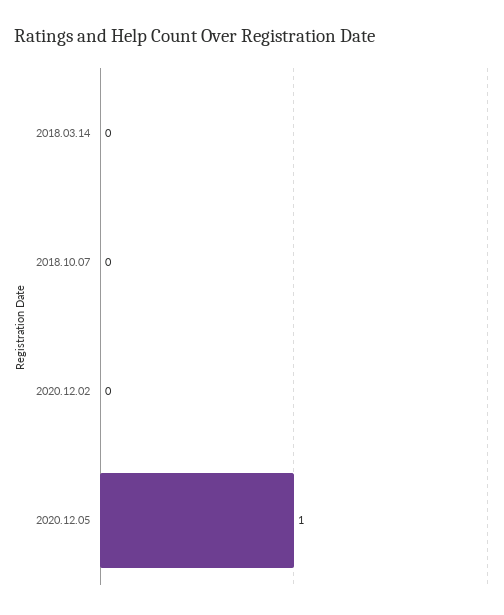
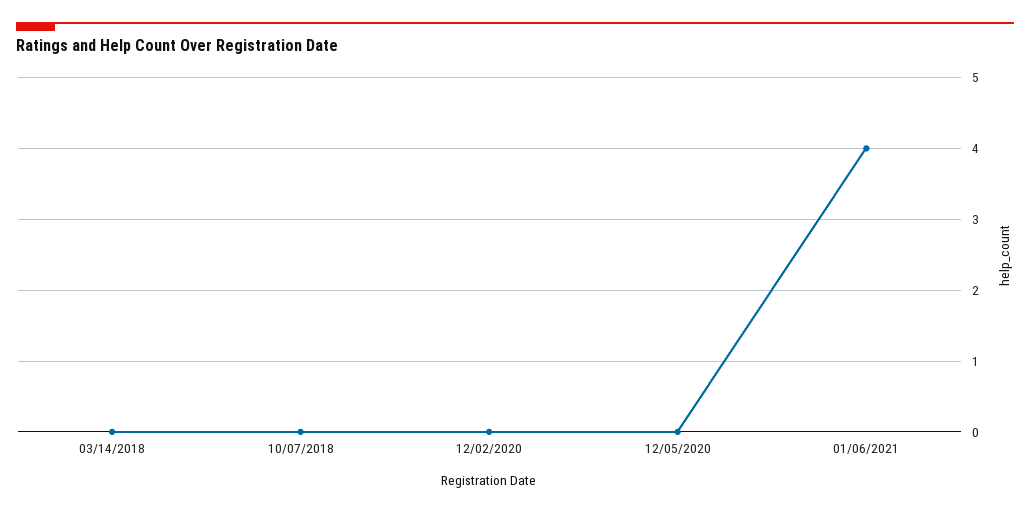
2020.12.05: 1 -> 0
01/06/2021: none -> 4

